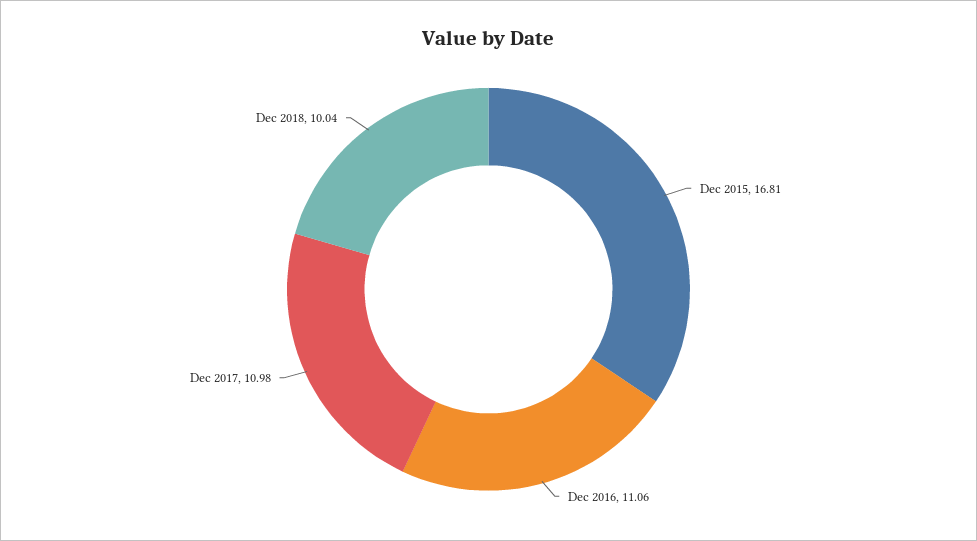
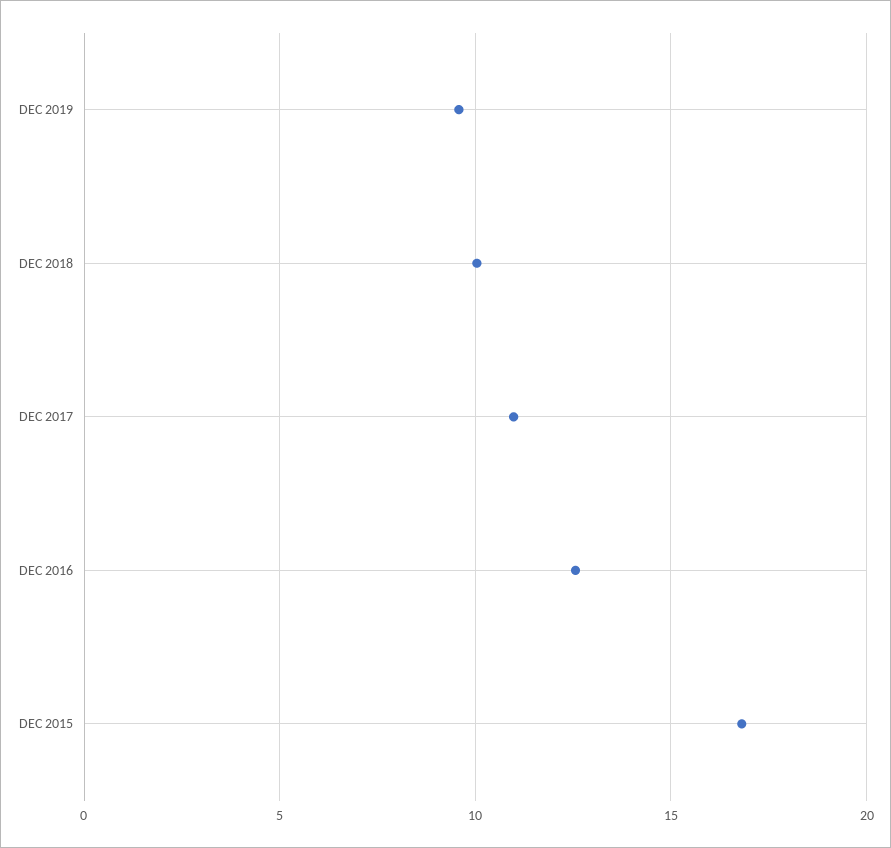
Dec 2016: 11.06 -> 12.5
DEC 2019: none -> 9.5

